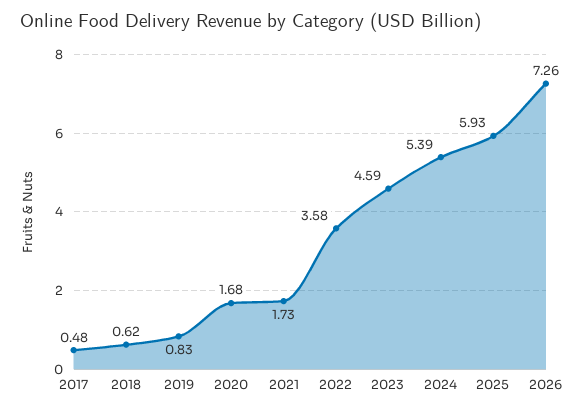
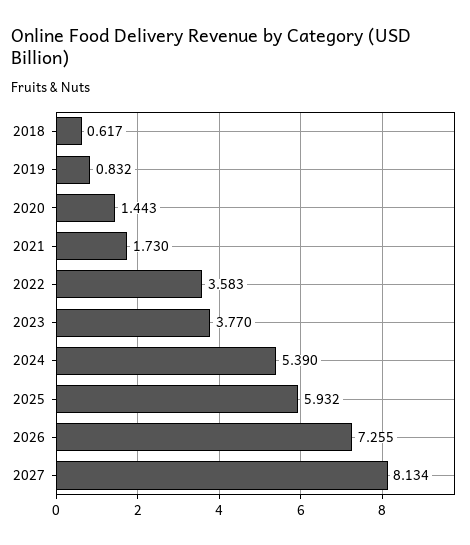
2017: 0.48 -> none
2020: 1.68 -> 1.443
2023: 4.59 -> 3.77
2027: none -> 8.134

